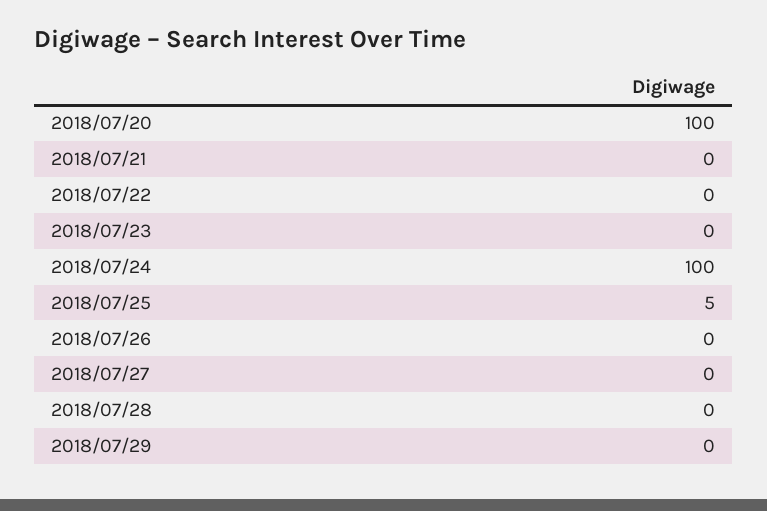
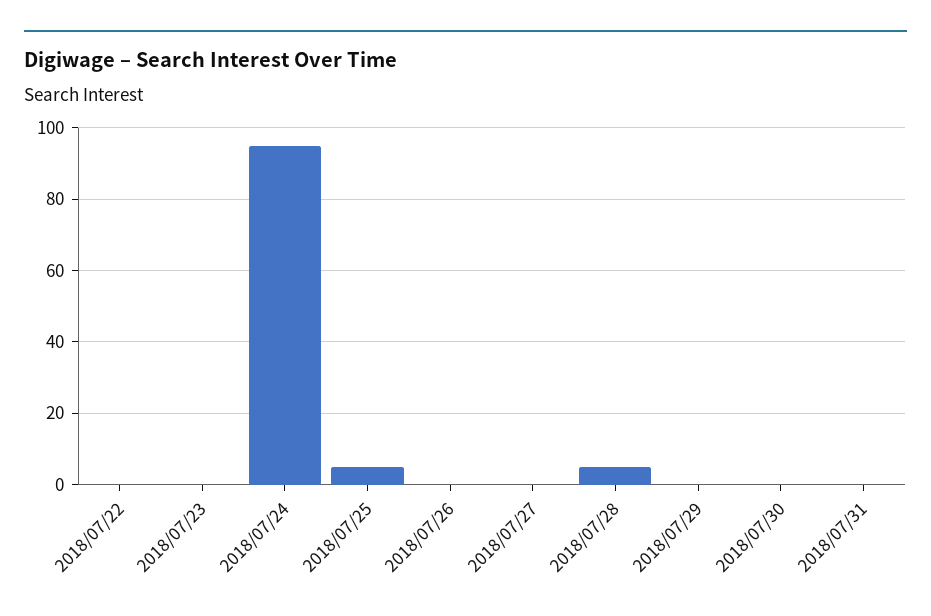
2018/07/20: 100 -> none
2018/07/21: 0 -> none
2018/07/24: 100 -> 95
2018/07/28: 0 -> 5
2018/07/30: none -> 0
2018/07/31: none -> 0

